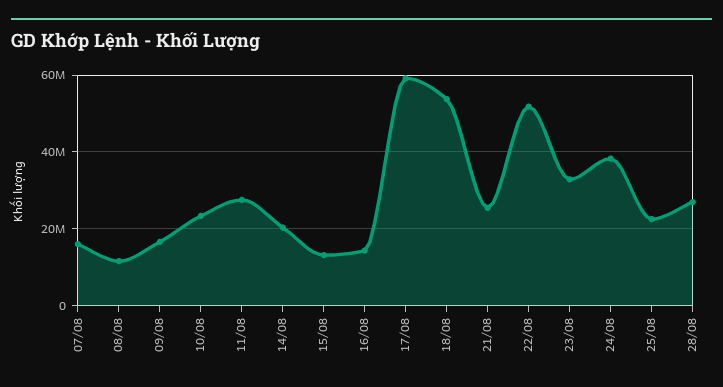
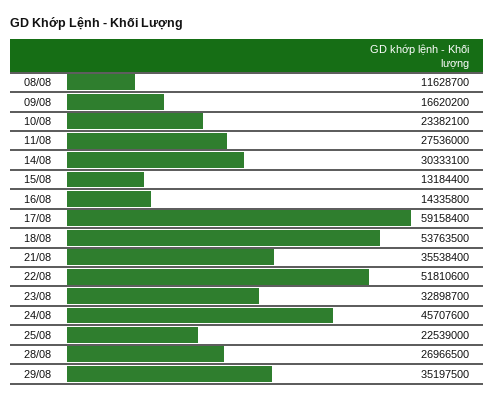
07/08: 16000000 -> none
14/08: 20000000 -> 30333100
21/08: 26000000 -> 35538400
24/08: 38000000 -> 45707600
29/08: none -> 35197500

